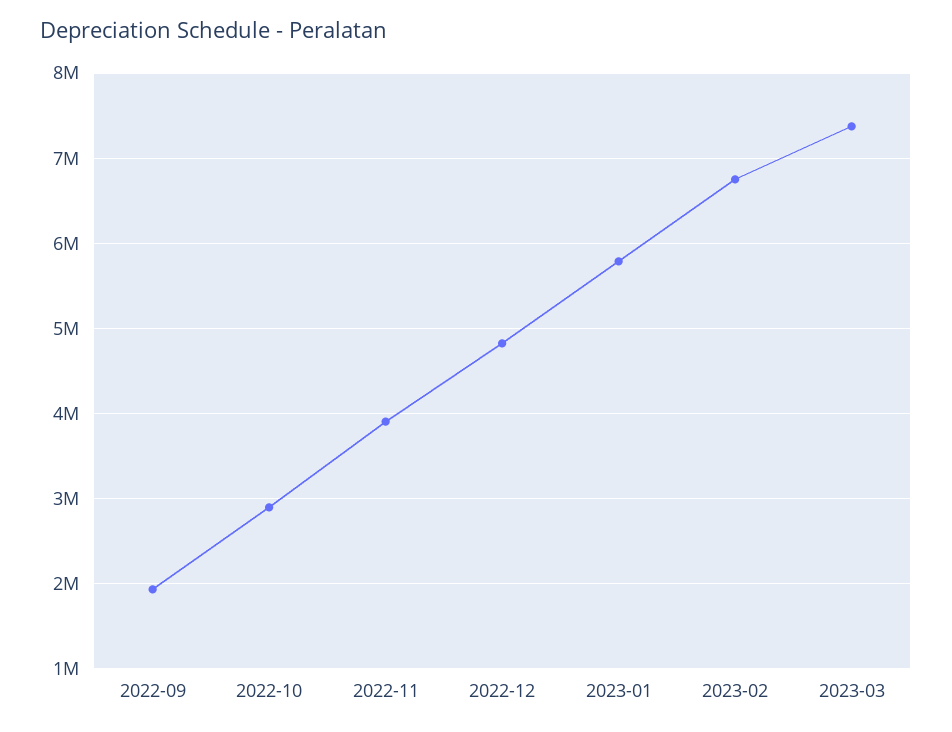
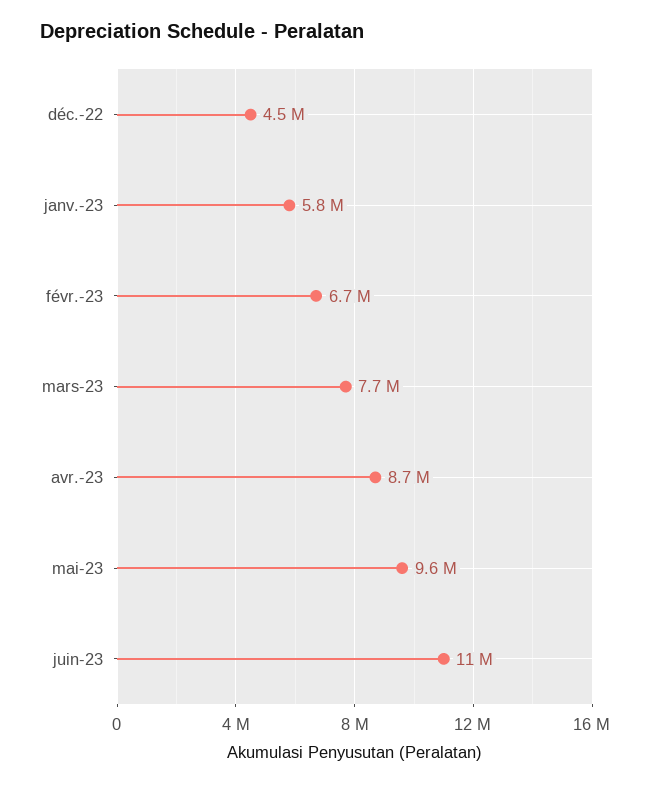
2022-09: 1900000 -> none
2022-10: 2900000 -> none
2022-11: 3900000 -> none
2022-12: 4800000 -> 4500000
2023-03: 7400000 -> 7700000
avr.-23: none -> 8700000
mai-23: none -> 9600000
juin-23: none -> 11000000

